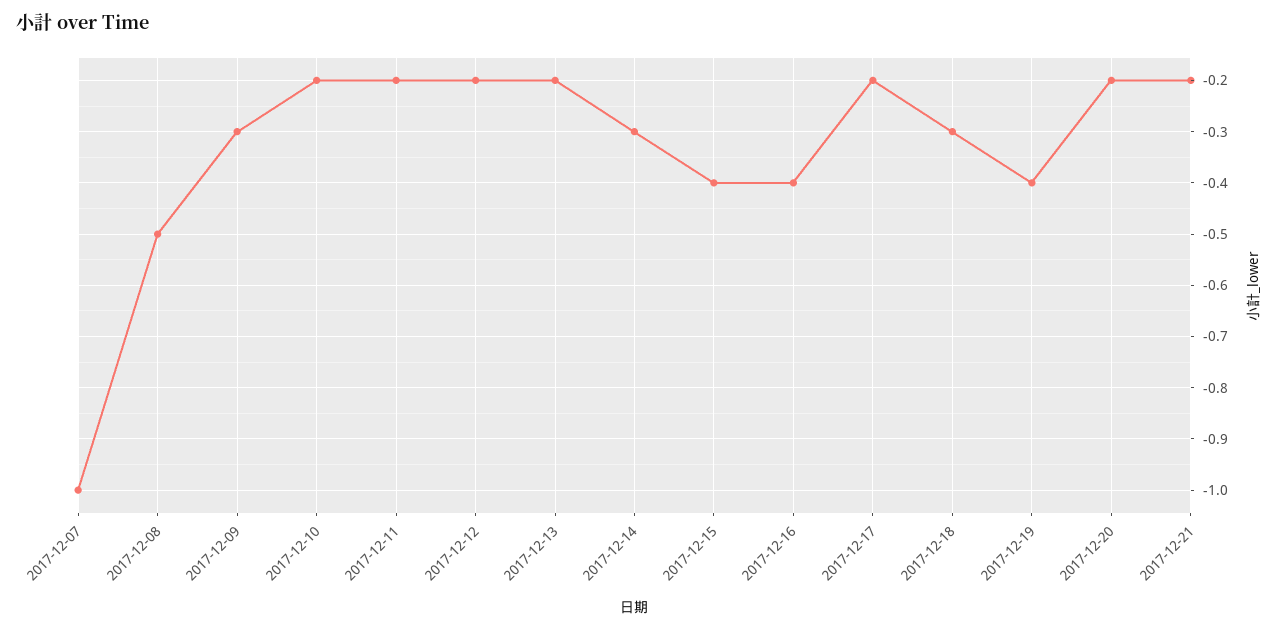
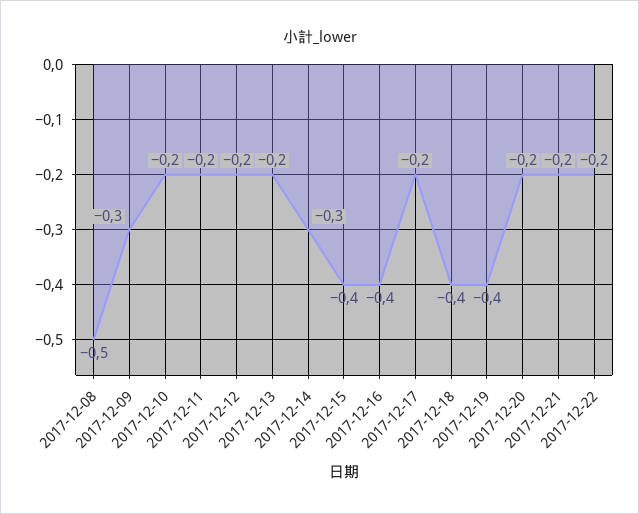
2017-12-07: -1 -> none
2017-12-18: -0.3 -> -0.4
2017-12-22: none -> -0.2

